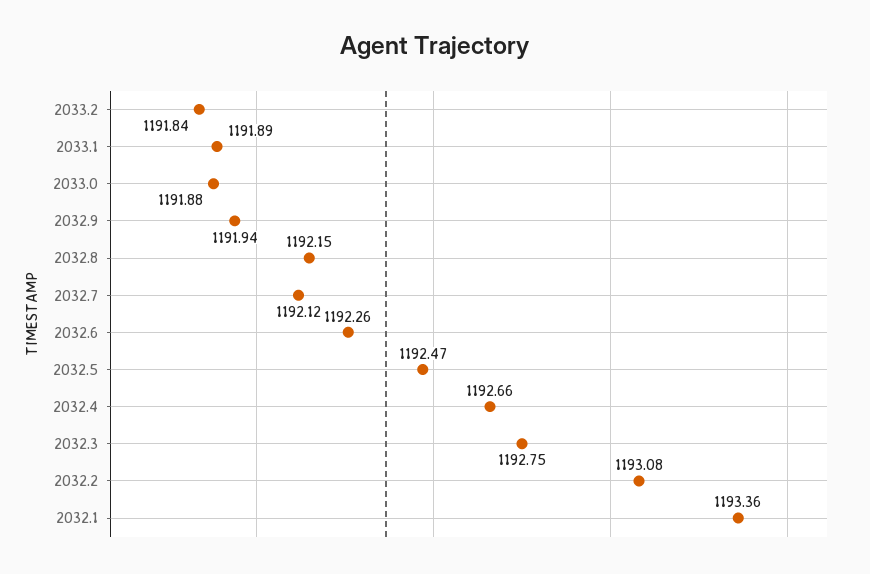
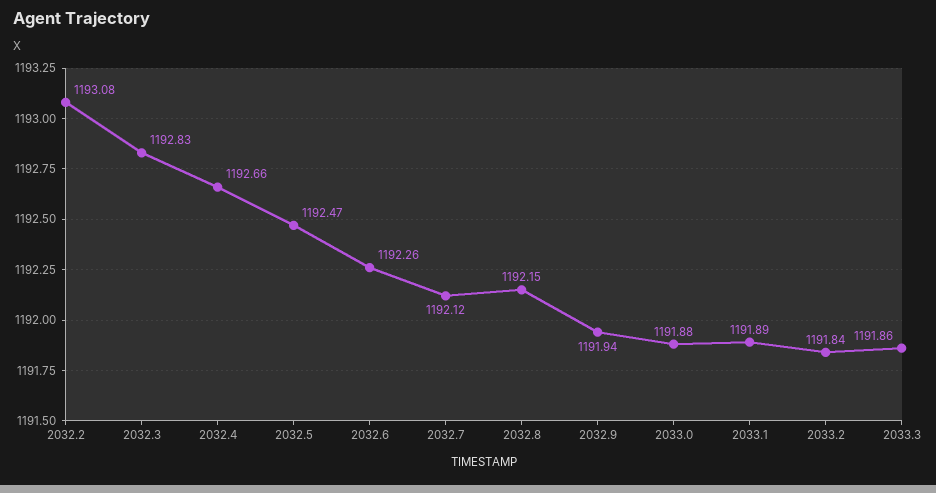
2032.3: 1192.75 -> 1192.83
2032.1: 1193.36 -> none
2033.3: none -> 1191.86

